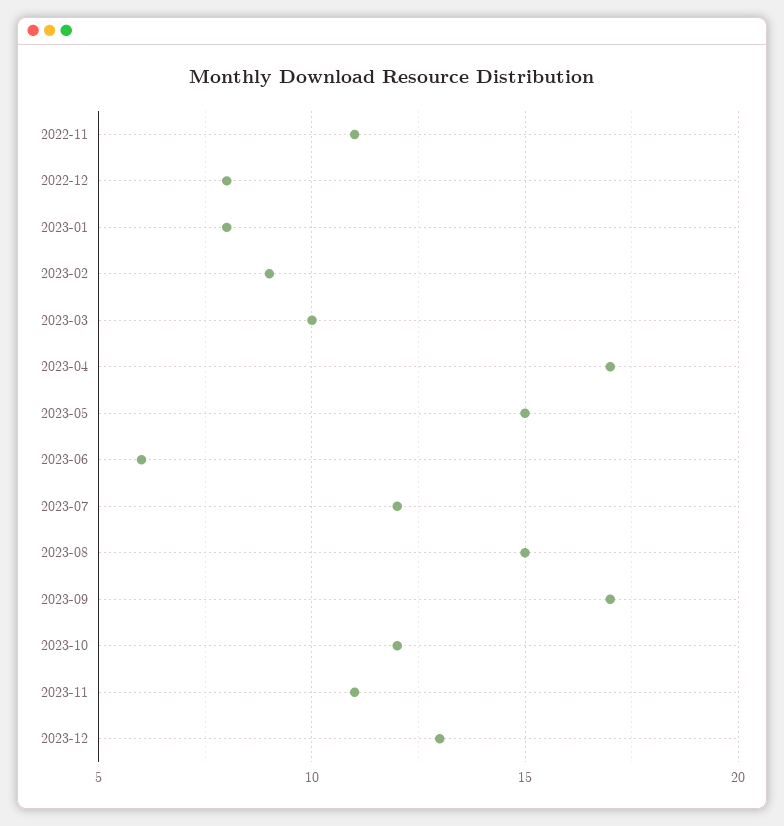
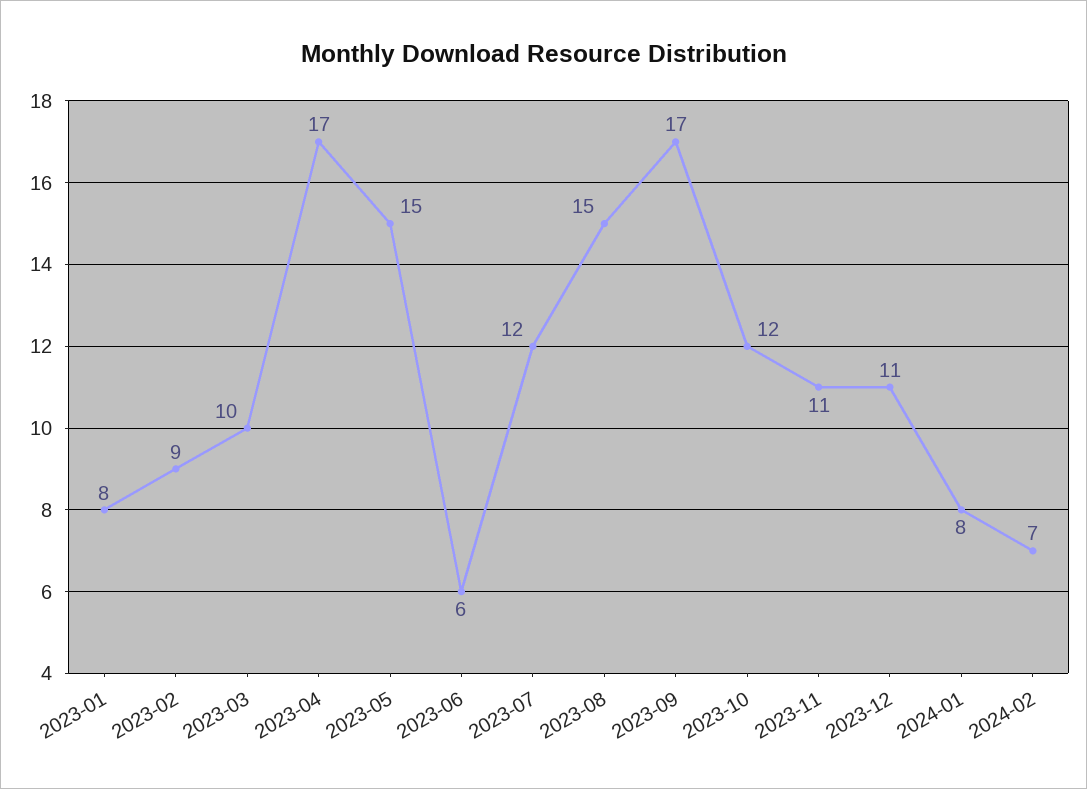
2022-11: 11 -> none
2022-12: 8 -> none
2023-12: 13 -> 11
2024-01: none -> 8
2024-02: none -> 7

